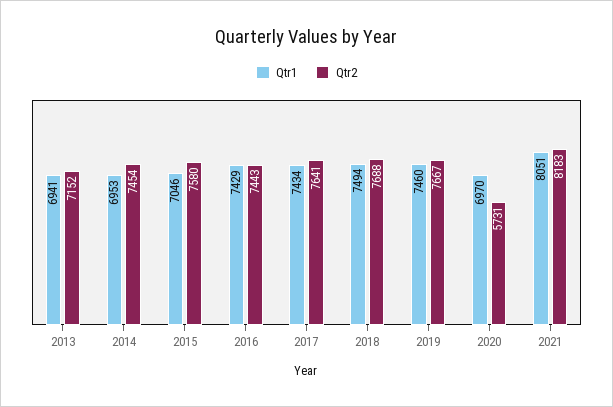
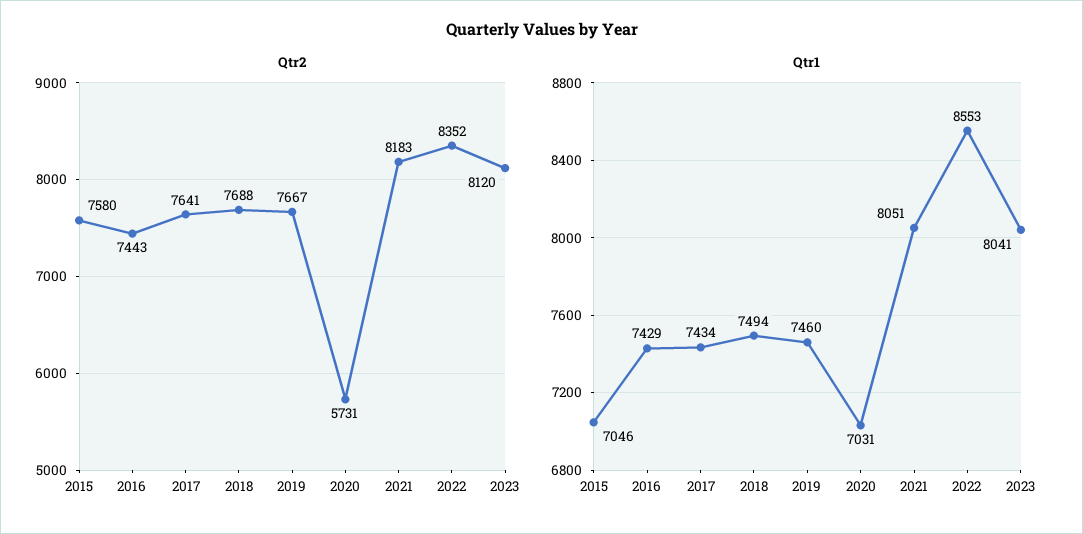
Qtr1, 2013: 6941 -> none
Qtr2, 2013: 7152 -> none
Qtr1, 2014: 6953 -> none
Qtr2, 2014: 7454 -> none
Qtr1, 2020: 6970 -> 7031
Qtr2, 2022: none -> 8352
Qtr2, 2023: none -> 8120
Qtr1, 2022: none -> 8553
Qtr1, 2023: none -> 8041

